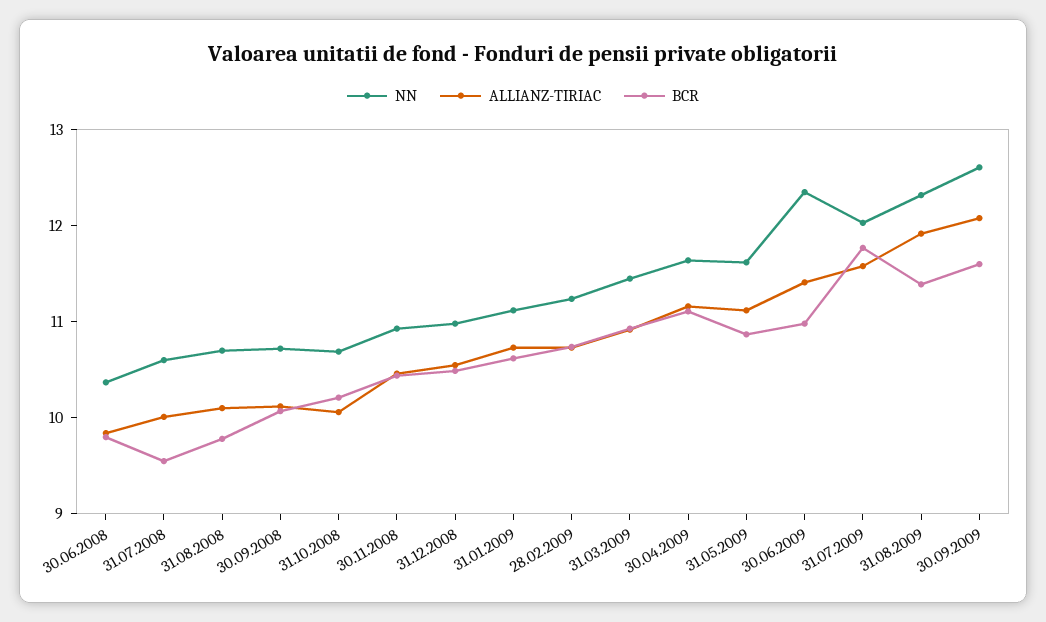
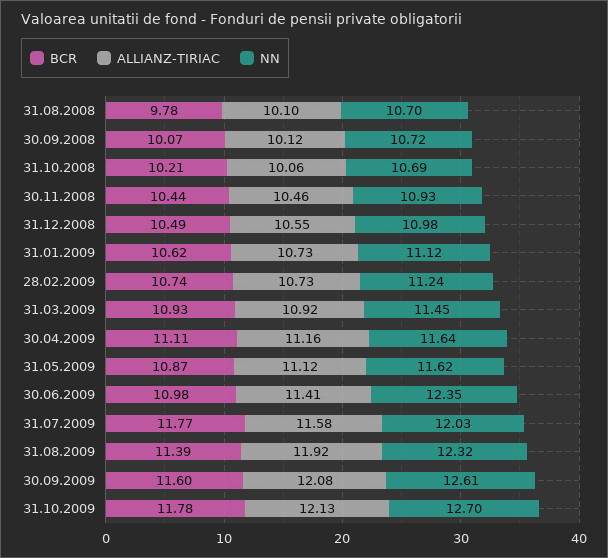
NN, 30.06.2008: 10.4 -> none
ALLIANZ-TIRIAC, 30.06.2008: 9.8 -> none
BCR, 30.06.2008: 9.8 -> none
NN, 31.07.2008: 10.6 -> none
ALLIANZ-TIRIAC, 31.07.2008: 10 -> none
BCR, 31.07.2008: 9.6 -> none
BCR, 31.10.2009: none -> 11.78
ALLIANZ-TIRIAC, 31.10.2009: none -> 12.13
NN, 31.10.2009: none -> 12.7

